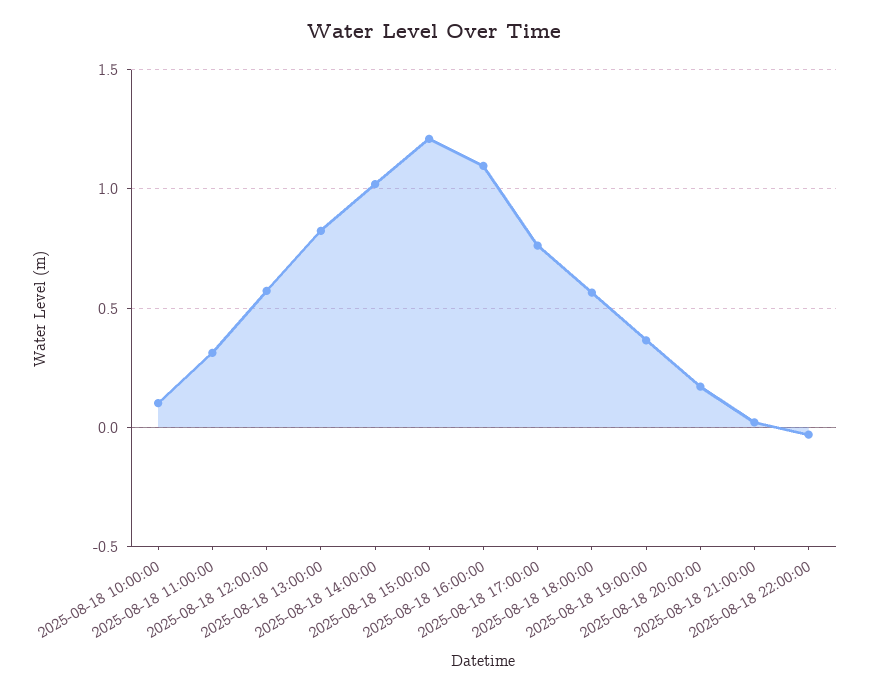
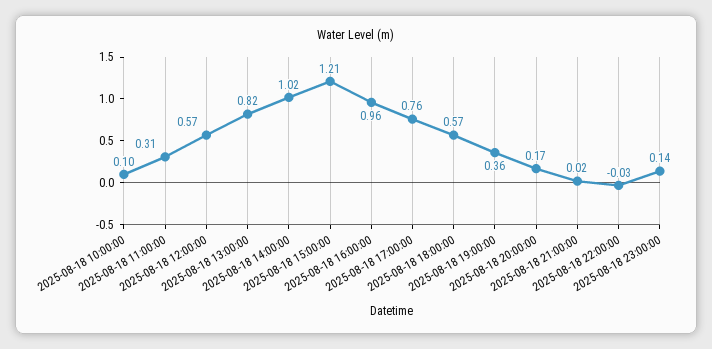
2025-08-18 16:00:00: 1.1 -> 0.96
2025-08-18 23:00:00: none -> 0.14

